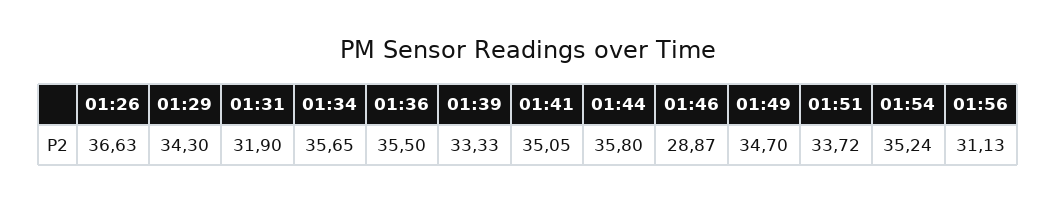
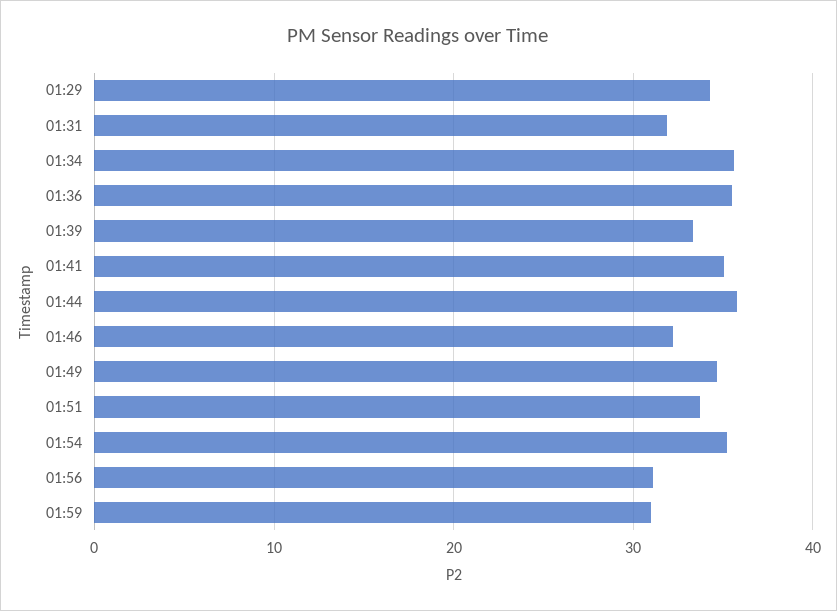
01:26: 36.63 -> none
01:46: 28.87 -> 32
01:59: none -> 31

